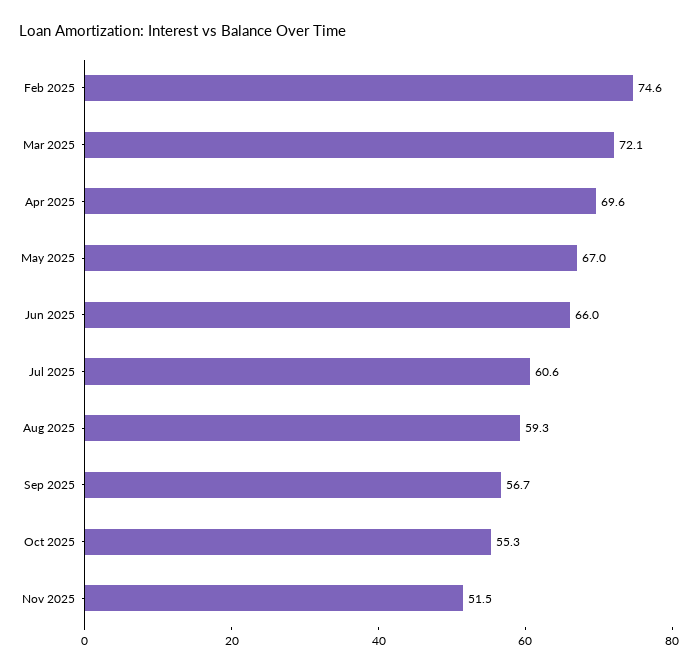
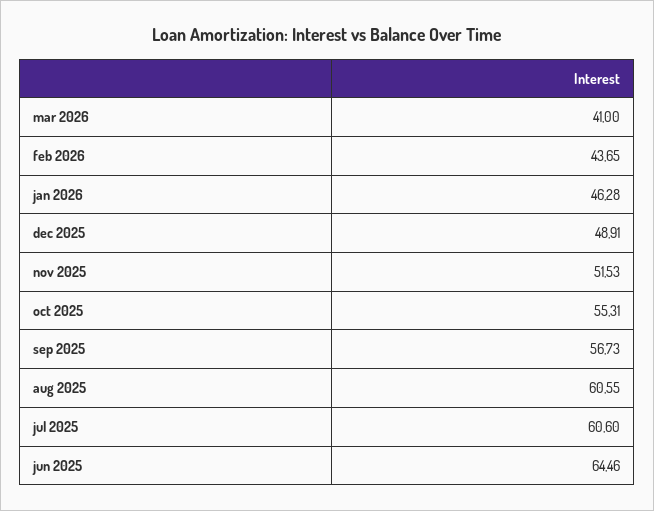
Feb 2025: 74.6 -> none
Mar 2025: 72.1 -> none
Apr 2025: 69.6 -> none
May 2025: 67 -> none
Jun 2025: 66 -> 64.46
Aug 2025: 59.3 -> 60.55
mar 2026: none -> 41
feb 2026: none -> 43.65
jan 2026: none -> 46.28
dec 2025: none -> 48.91

